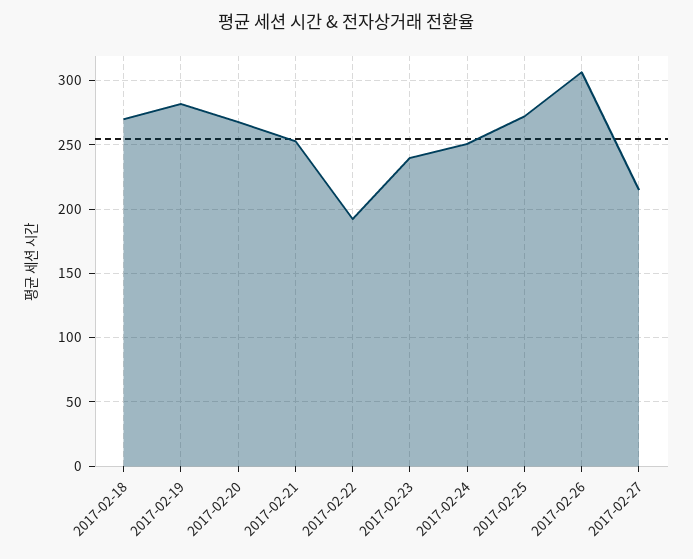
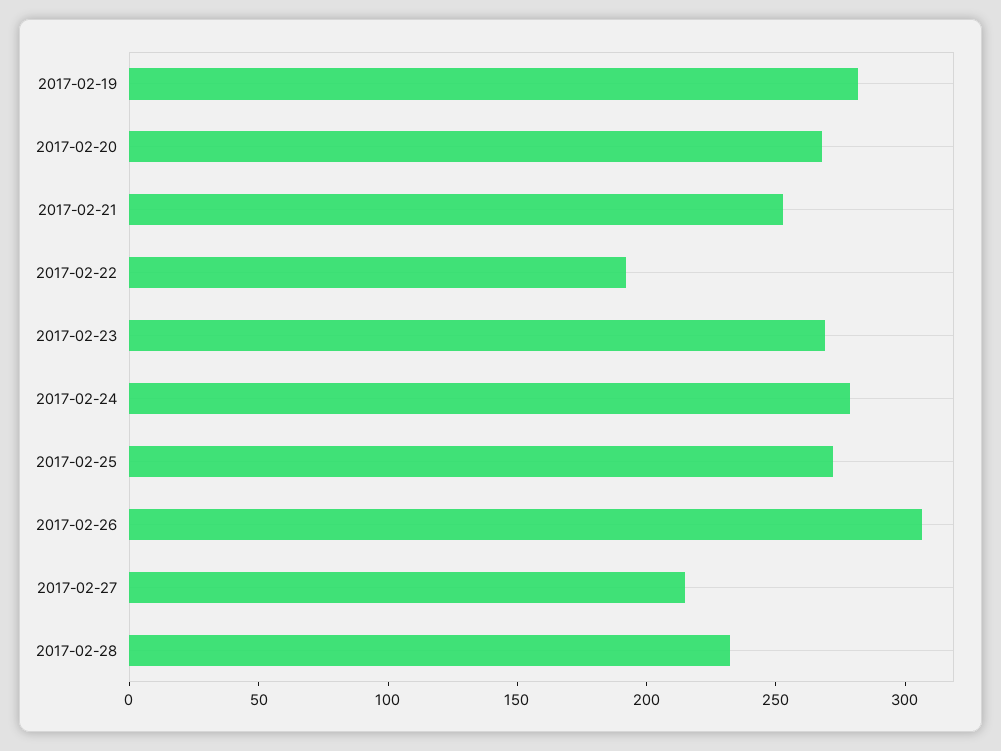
2017-02-18: 270 -> none
2017-02-23: 240 -> 270
2017-02-24: 250 -> 280
2017-02-28: none -> 230

